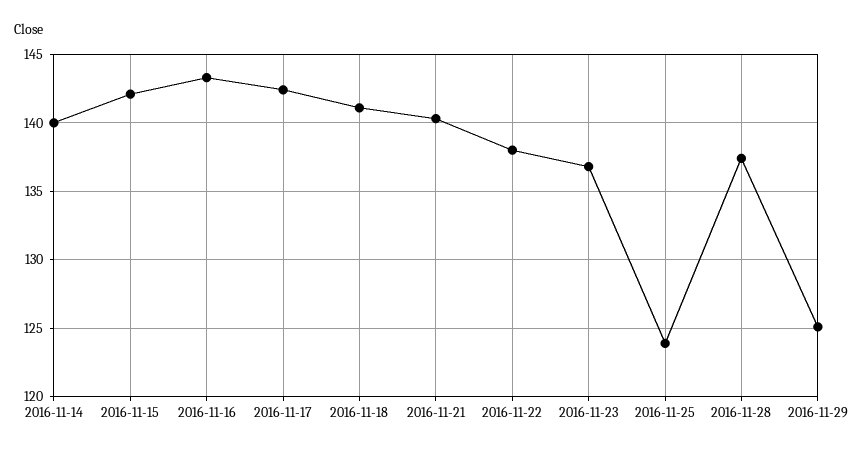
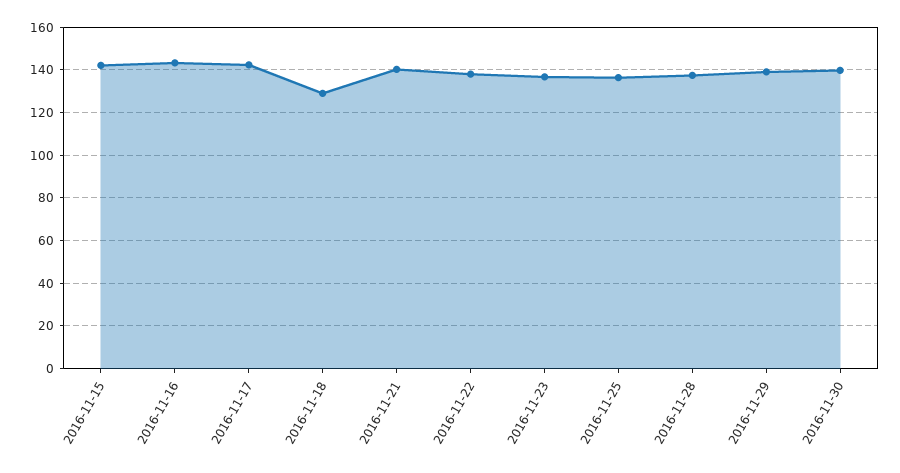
2016-11-14: 140 -> none
2016-11-18: 141 -> 130
2016-11-25: 124 -> 135
2016-11-29: 125 -> 140
2016-11-30: none -> 140

